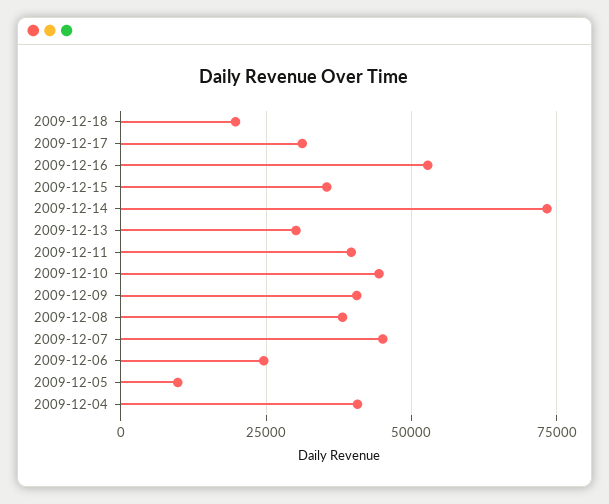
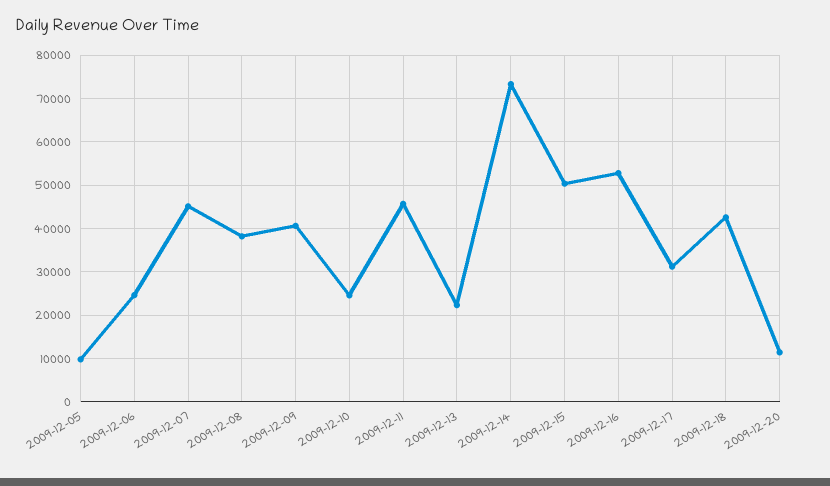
2009-12-18: 20000 -> 42000
2009-12-15: 35000 -> 50000
2009-12-13: 30000 -> 22000
2009-12-11: 40000 -> 46000
2009-12-10: 45000 -> 24000
2009-12-04: 40000 -> none
2009-12-20: none -> 12000

